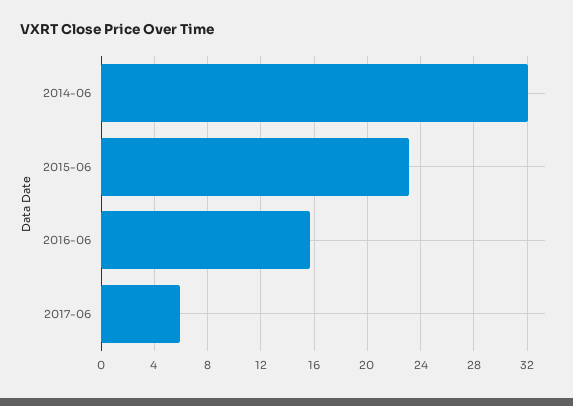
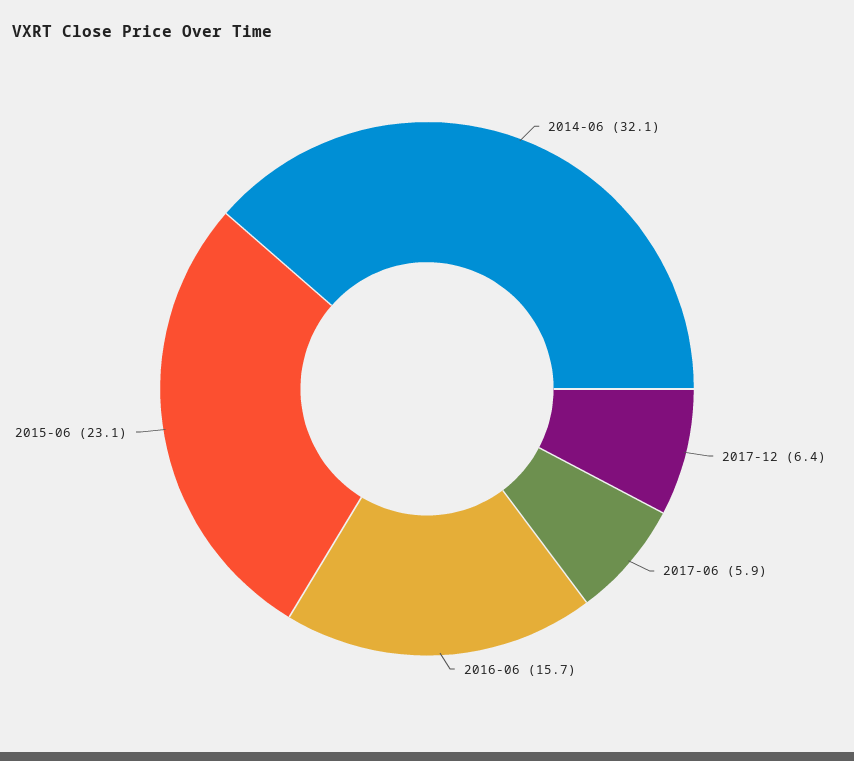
2017-12: none -> 6.4

